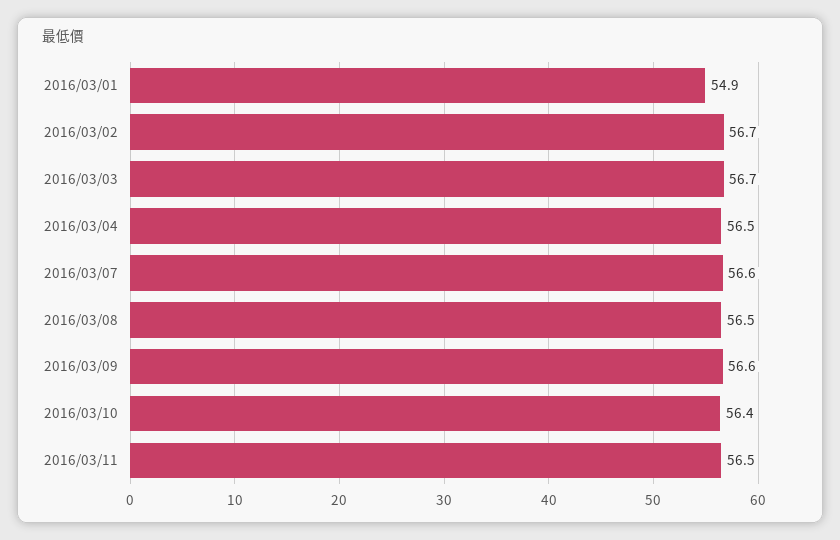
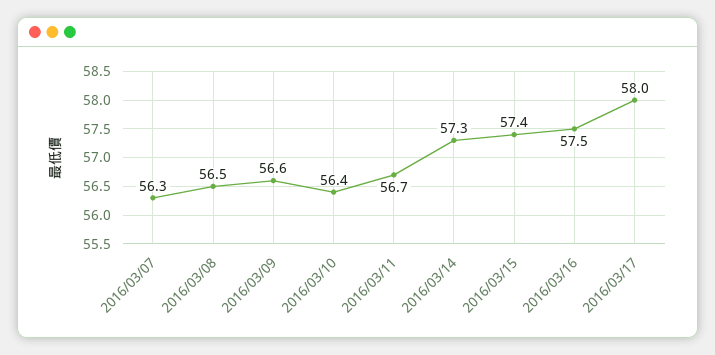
2016/03/01: 54.9 -> none
2016/03/02: 56.7 -> none
2016/03/03: 56.7 -> none
2016/03/04: 56.5 -> none
2016/03/07: 56.6 -> 56.3
2016/03/11: 56.5 -> 56.7
2016/03/14: none -> 57.3
2016/03/15: none -> 57.4
2016/03/16: none -> 57.5
2016/03/17: none -> 58

